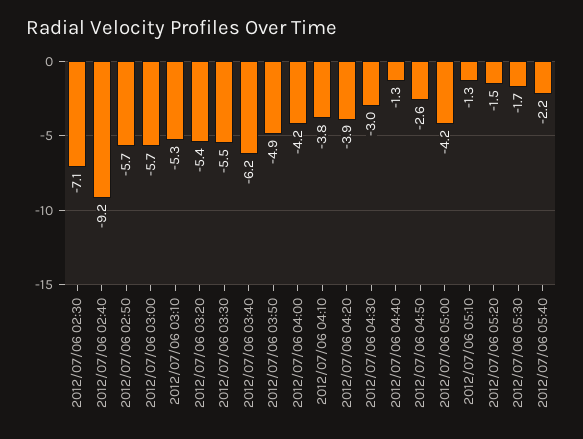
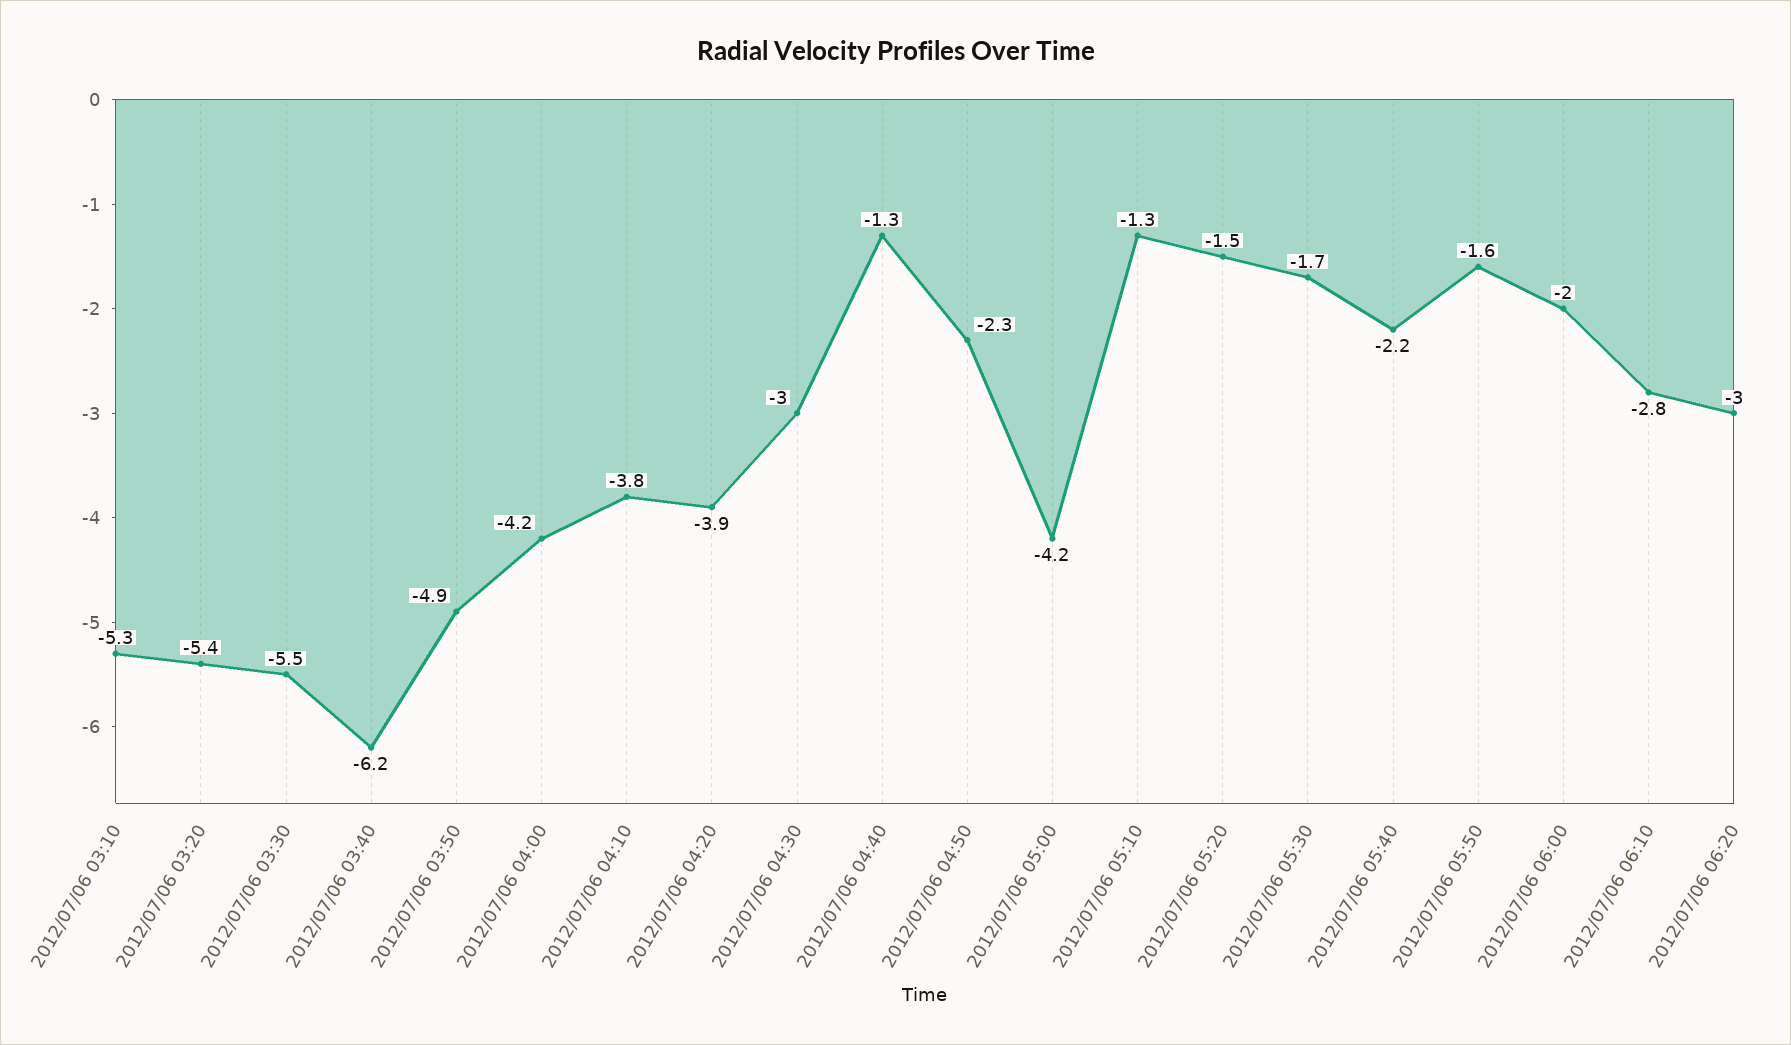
2012/07/06 02:30: -7.1 -> none
2012/07/06 02:40: -9.2 -> none
2012/07/06 02:50: -5.7 -> none
2012/07/06 03:00: -5.7 -> none
2012/07/06 04:50: -2.6 -> -2.3
2012/07/06 05:50: none -> -1.6
2012/07/06 06:00: none -> -2
2012/07/06 06:10: none -> -2.8
2012/07/06 06:20: none -> -3

